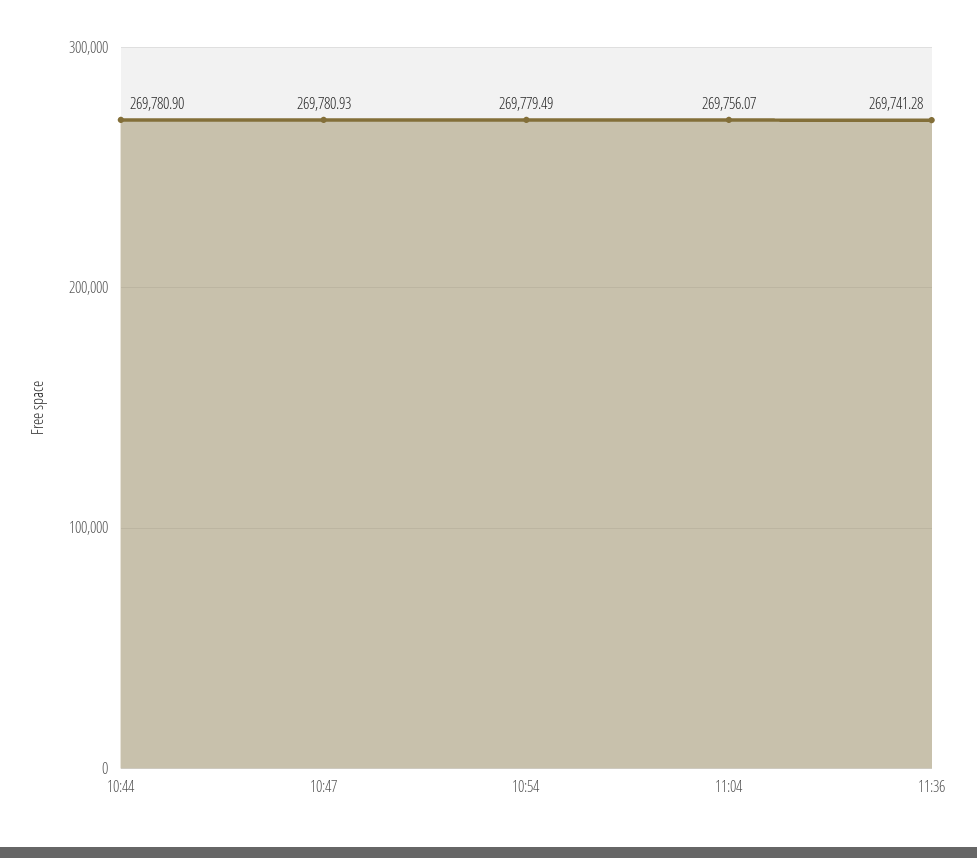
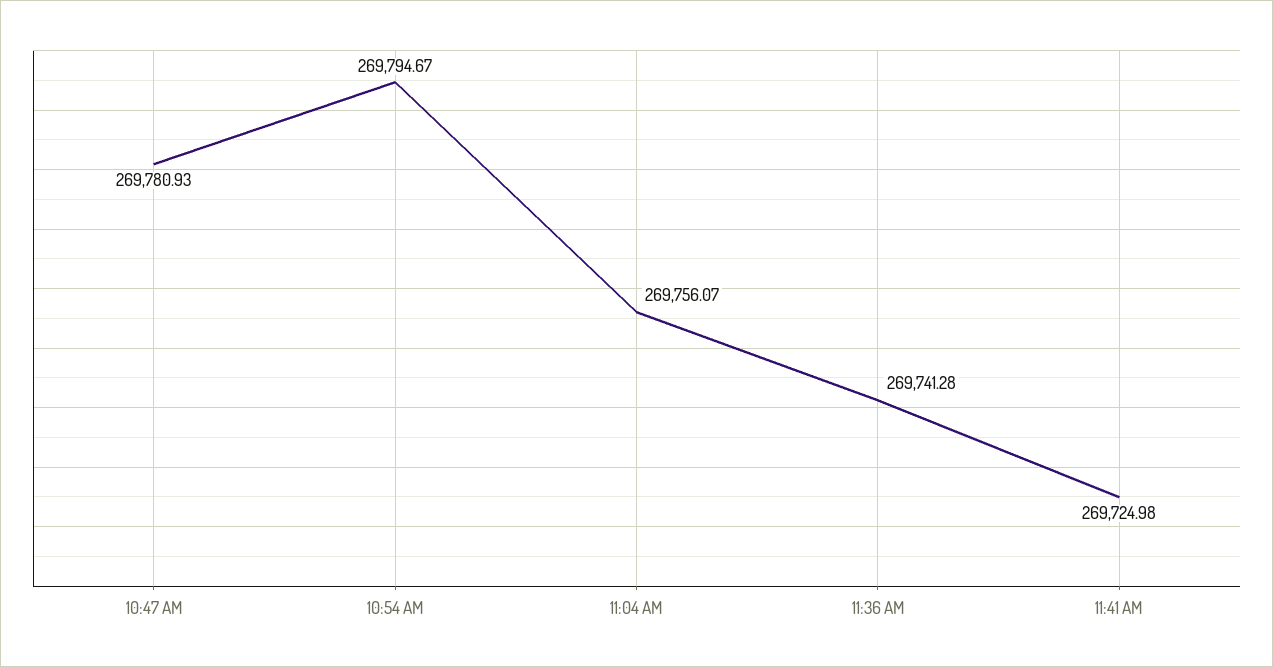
10:44: 269780.9 -> none
10:54: 269779.49 -> 269794.67
11:41 AM: none -> 269724.98

